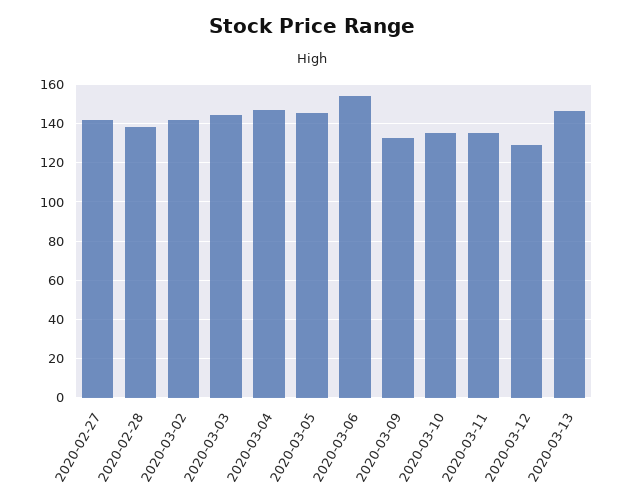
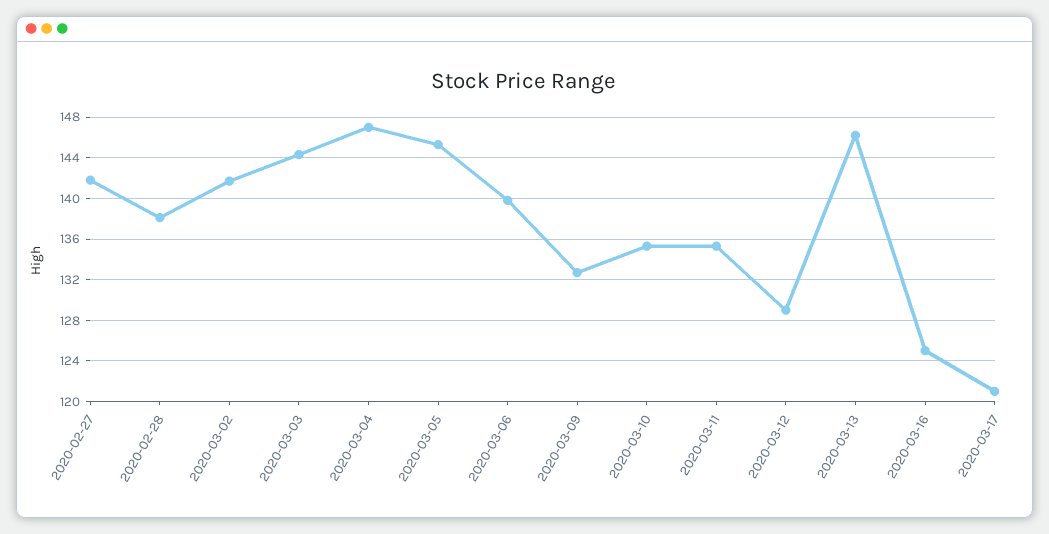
2020-03-06: 155 -> 140
2020-03-16: none -> 125
2020-03-17: none -> 121

